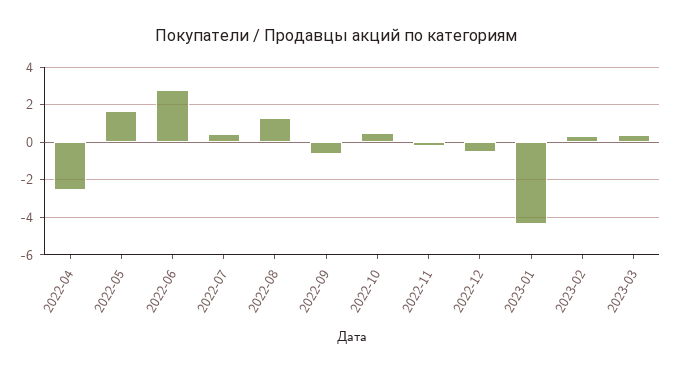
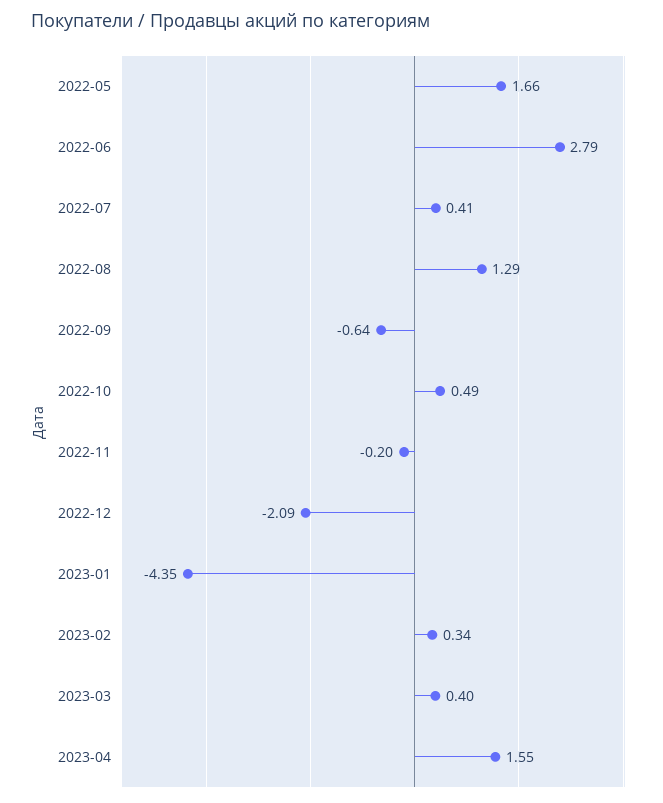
2022-04: -2.5 -> none
2022-12: -0.5 -> -2.09
2023-04: none -> 1.55

